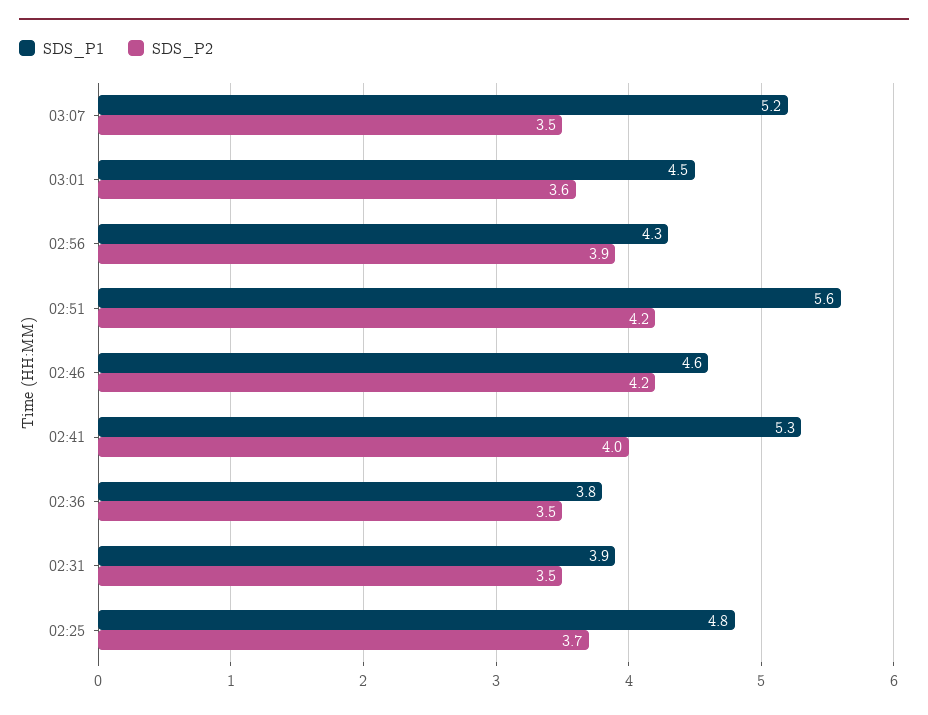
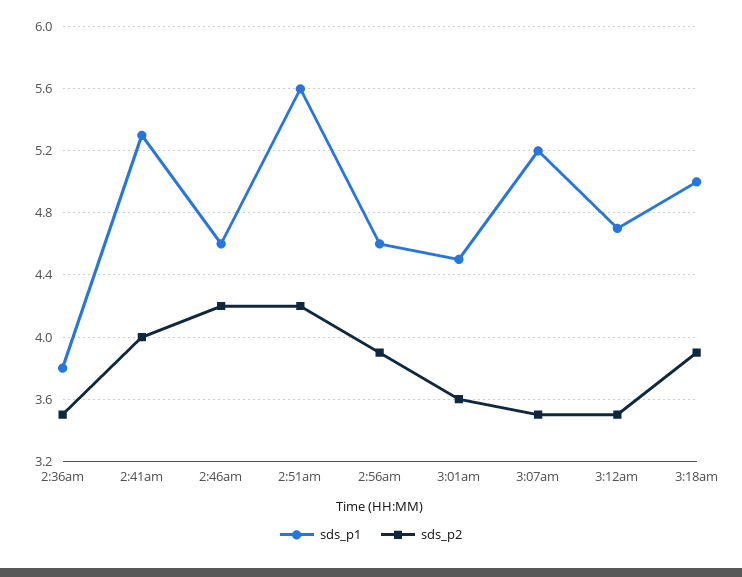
SDS_P1, 02:56: 4.3 -> 4.6
SDS_P1, 02:31: 3.9 -> none
SDS_P2, 02:31: 3.5 -> none
SDS_P1, 02:25: 4.8 -> none
SDS_P2, 02:25: 3.7 -> none
SDS_P1, 3:12am: none -> 4.7
SDS_P2, 3:12am: none -> 3.5
SDS_P1, 3:18am: none -> 5
SDS_P2, 3:18am: none -> 3.9

